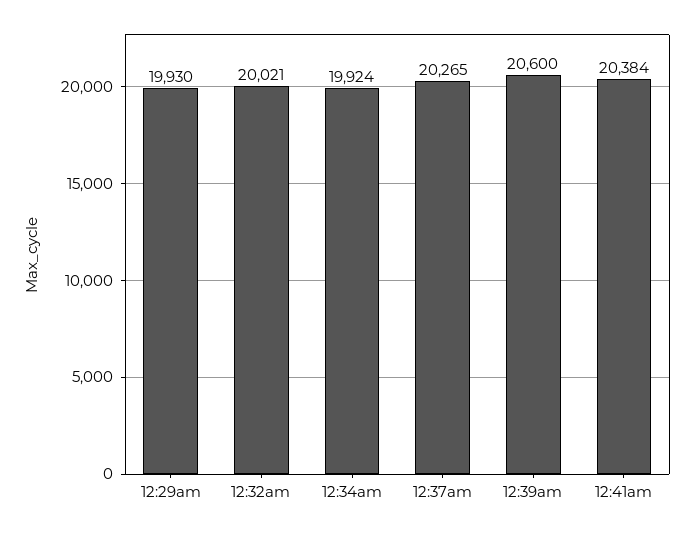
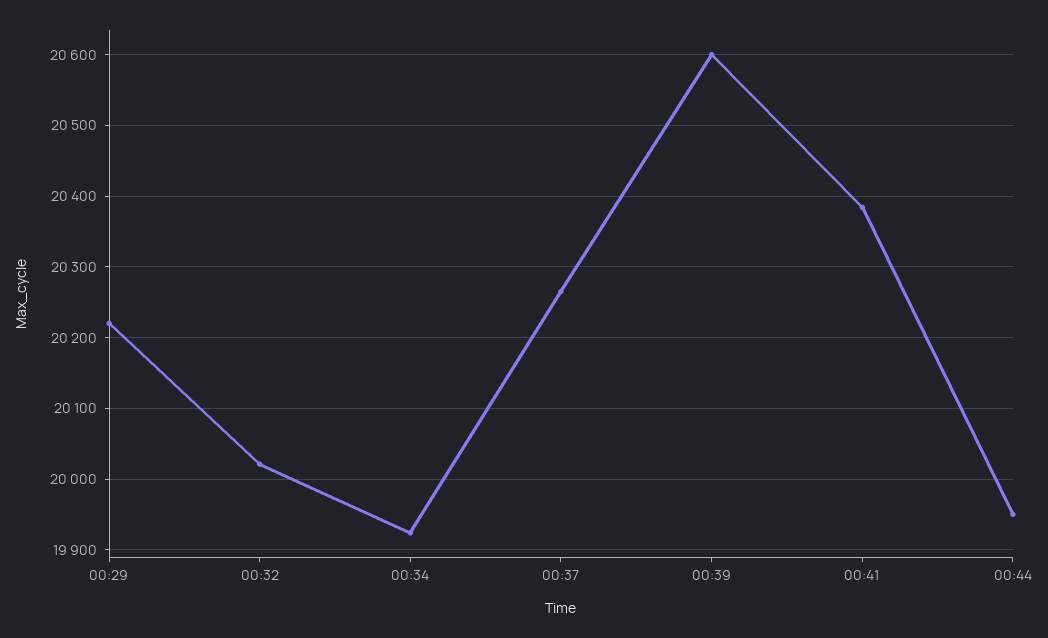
12:29am: 19930 -> 20220
00:44: none -> 19950

